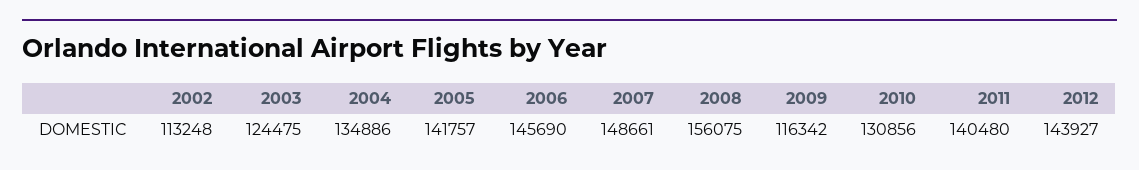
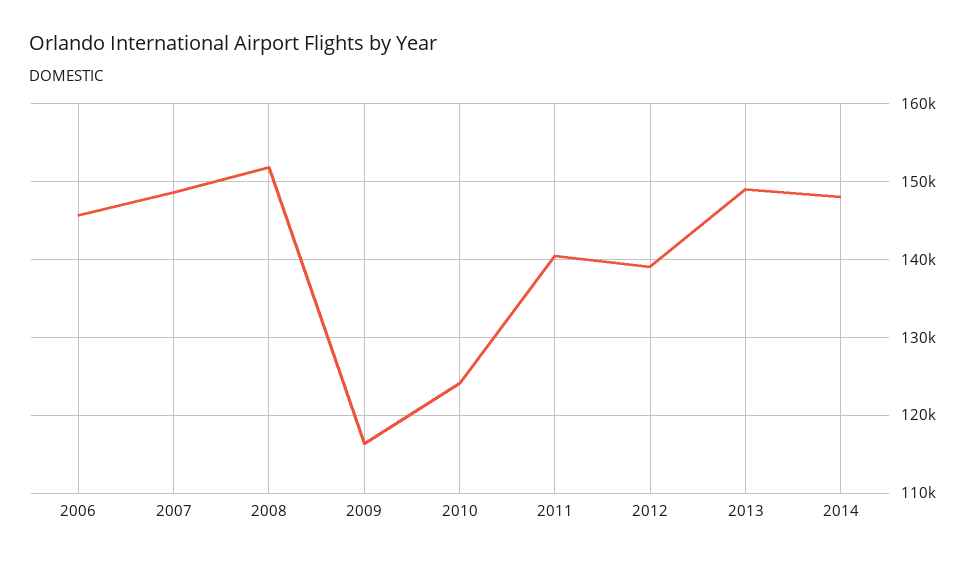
2002: 113248 -> none
2003: 124475 -> none
2004: 134886 -> none
2005: 141757 -> none
2008: 156075 -> 152000
2010: 130856 -> 124000
2012: 143927 -> 139000
2013: none -> 149000
2014: none -> 148000

